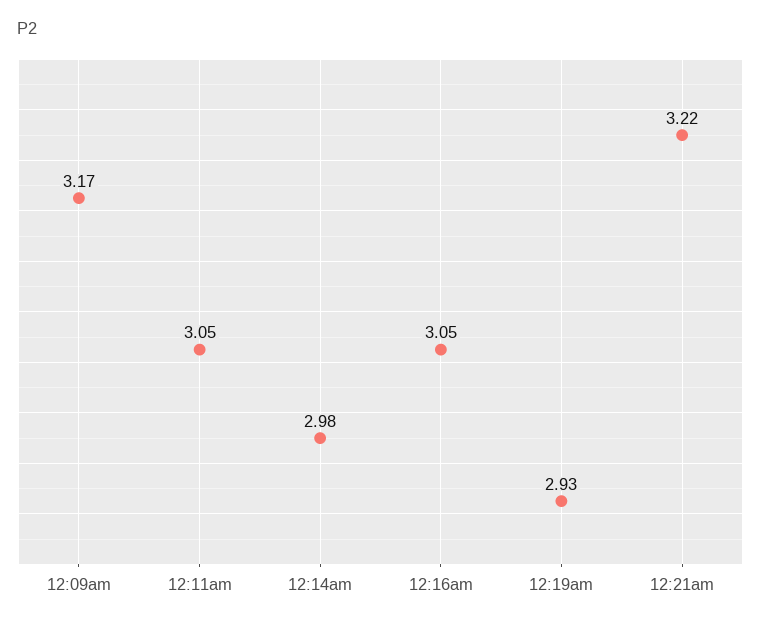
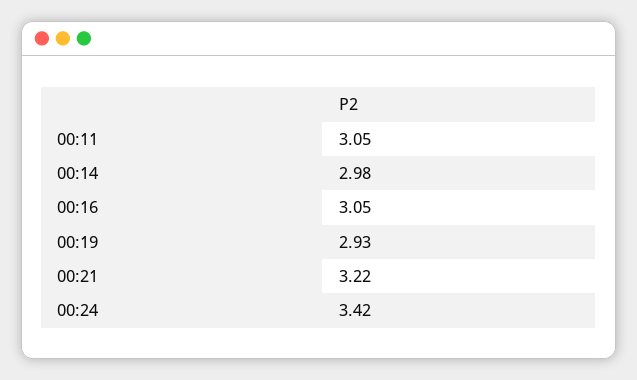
12:09am: 3.17 -> none
00:24: none -> 3.42

